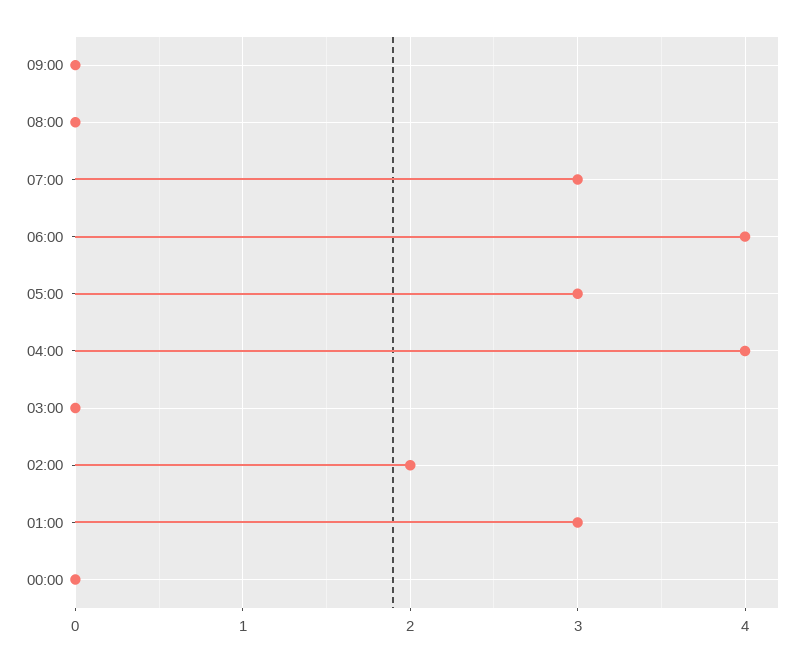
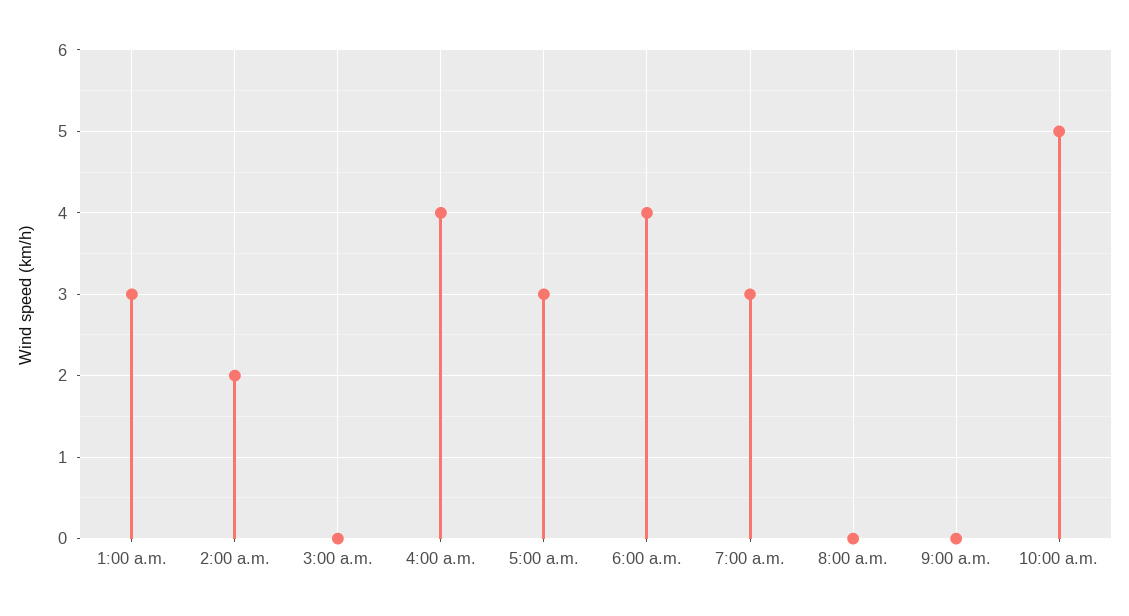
00:00: 0 -> none
10:00 a.m.: none -> 5

